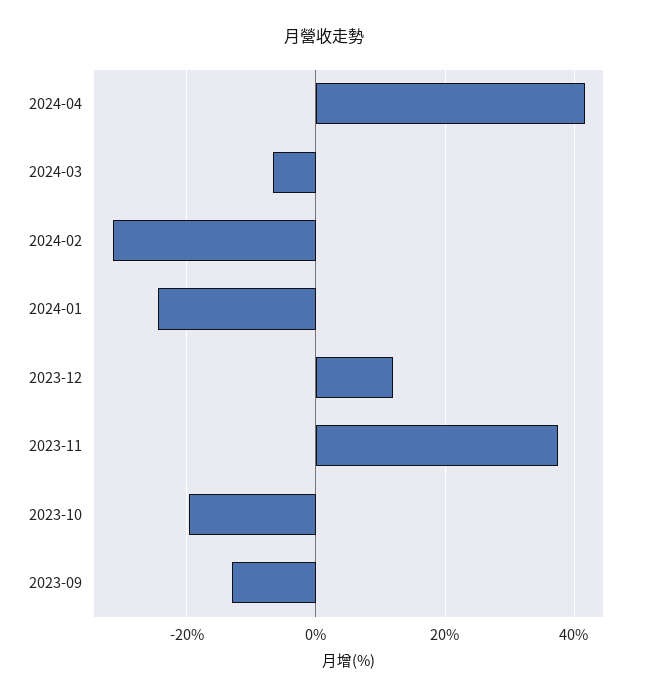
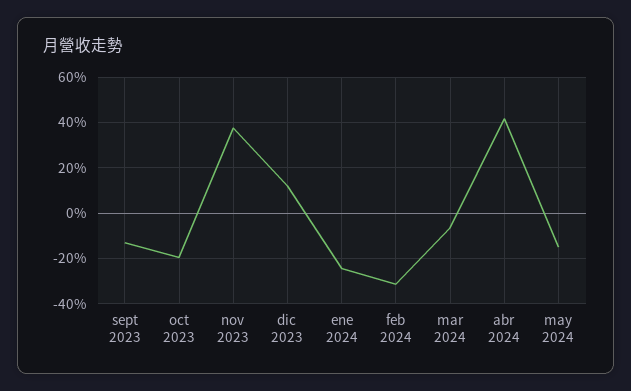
may 2024: none -> -15

